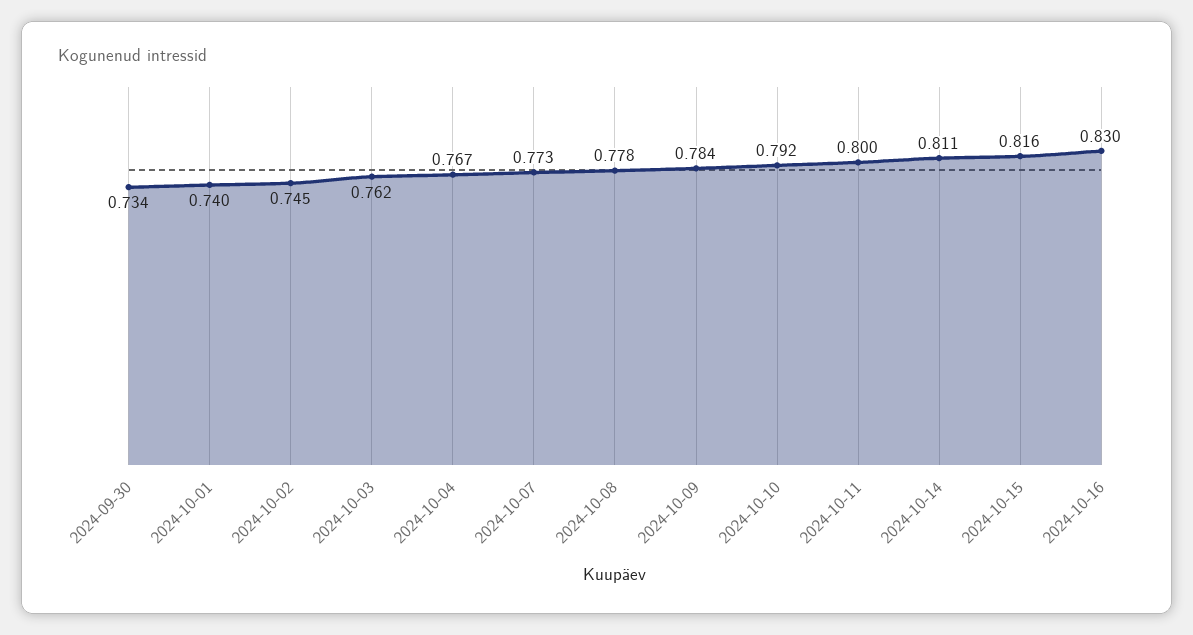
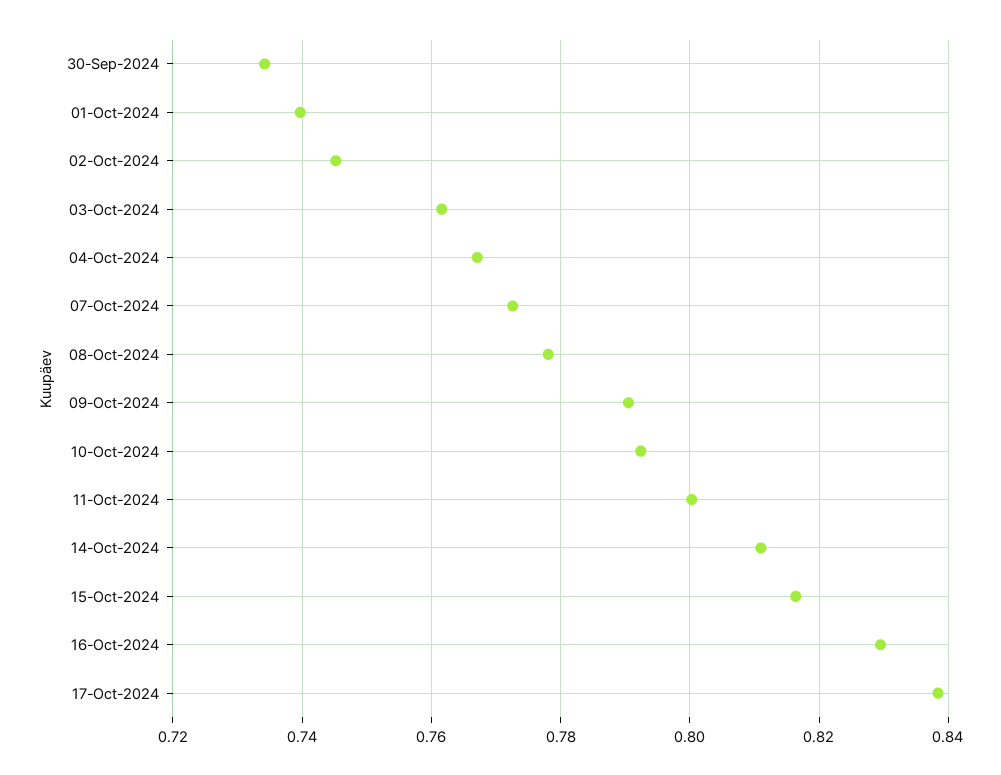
2024-10-09: 0.784 -> 0.79
17-Oct-2024: none -> 0.838

